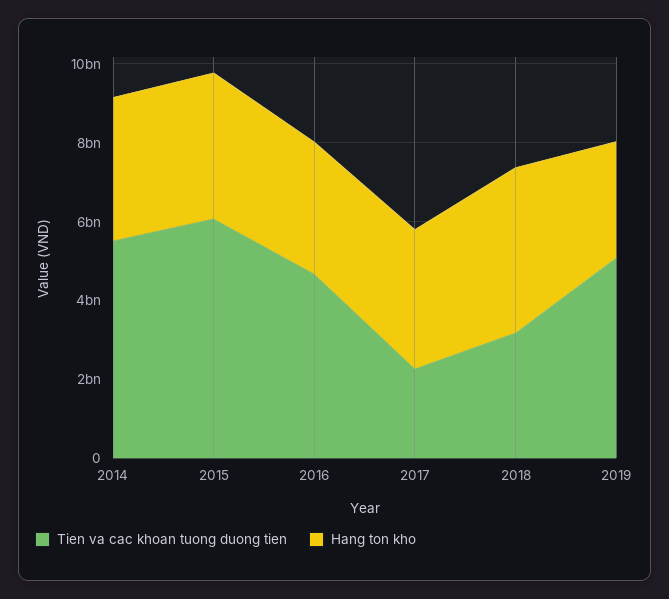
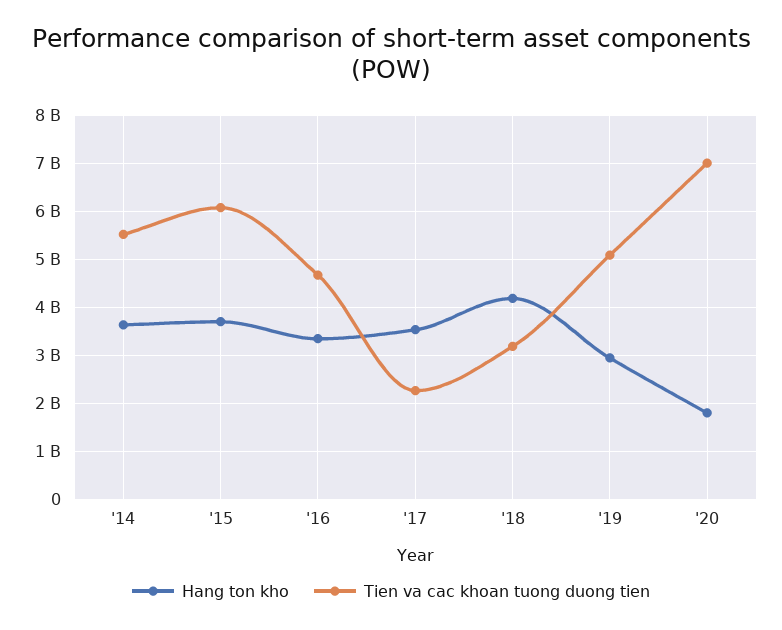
Hang ton kho, '20: none -> 1800000000
Tien va cac khoan tuong duong tien, '20: none -> 7000000000

